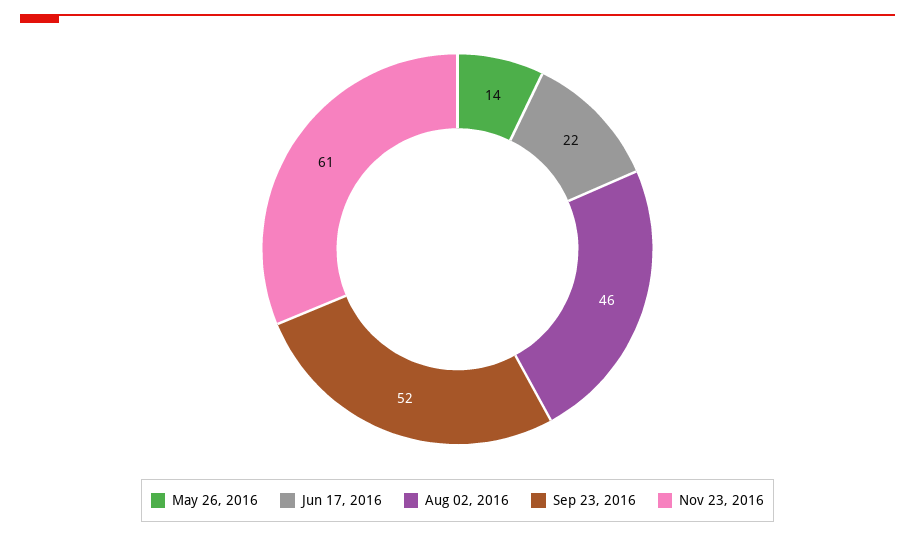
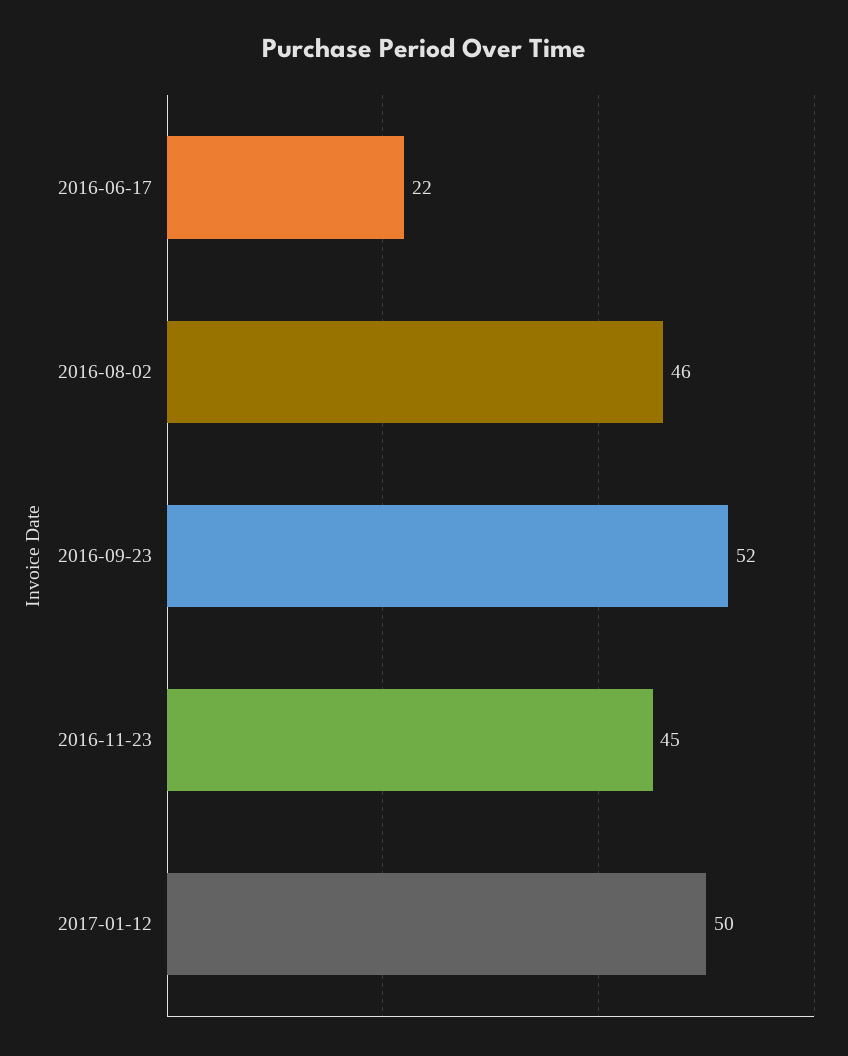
May 26, 2016: 14 -> none
Nov 23, 2016: 61 -> 45
2017-01-12: none -> 50

